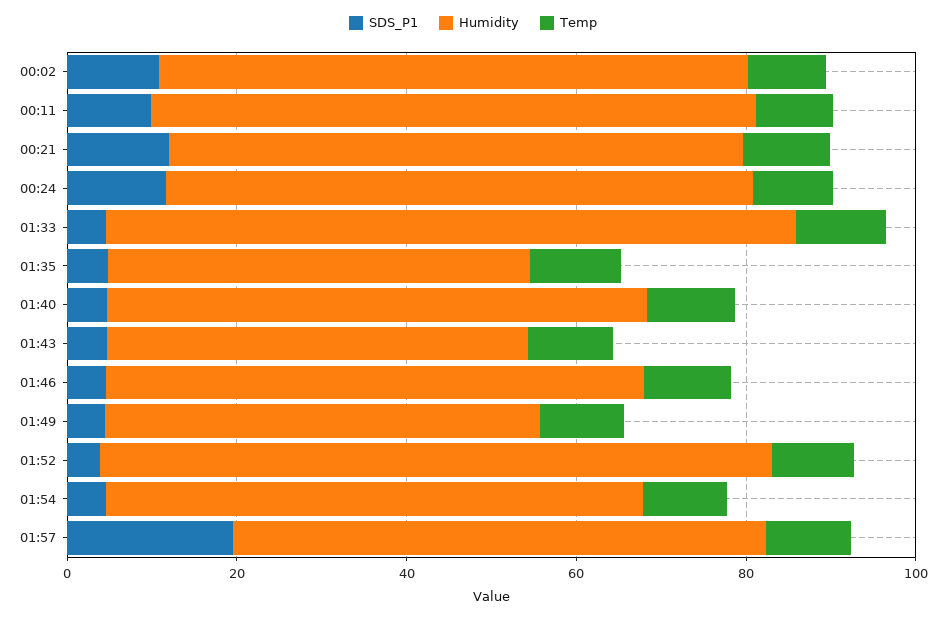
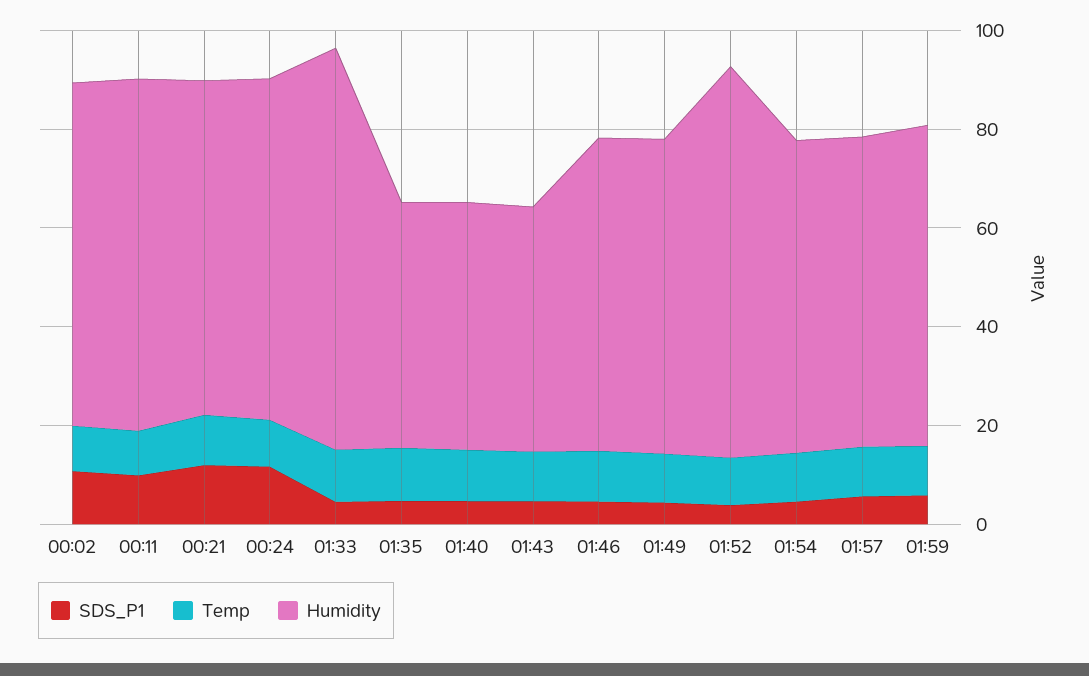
Humidity, 01:40: 65 -> 50
Humidity, 01:49: 50 -> 65
SDS_P1, 01:57: 20 -> 5
SDS_P1, 01:59: none -> 5
Temp, 01:59: none -> 10
Humidity, 01:59: none -> 65

